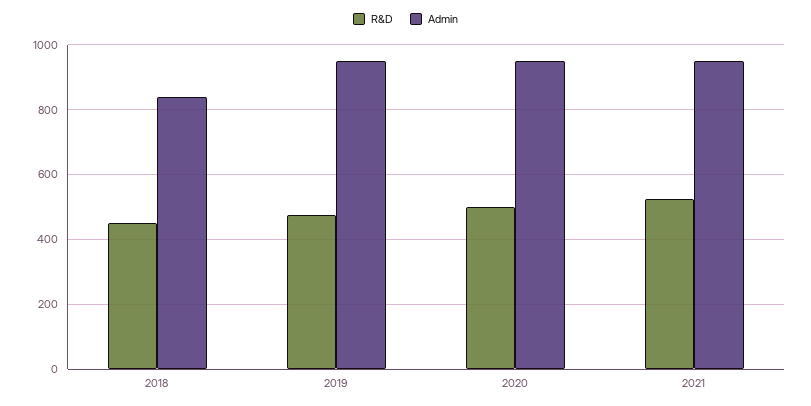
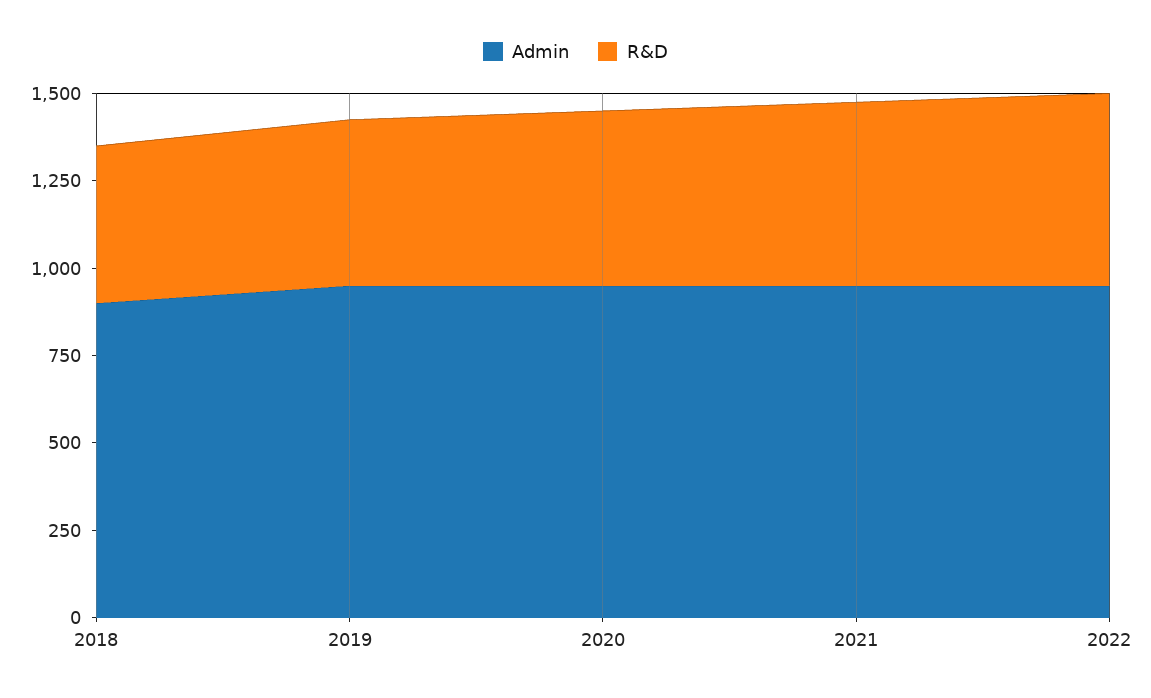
Admin, 2018: 840 -> 900
Admin, 2022: none -> 950
R&D, 2022: none -> 550

